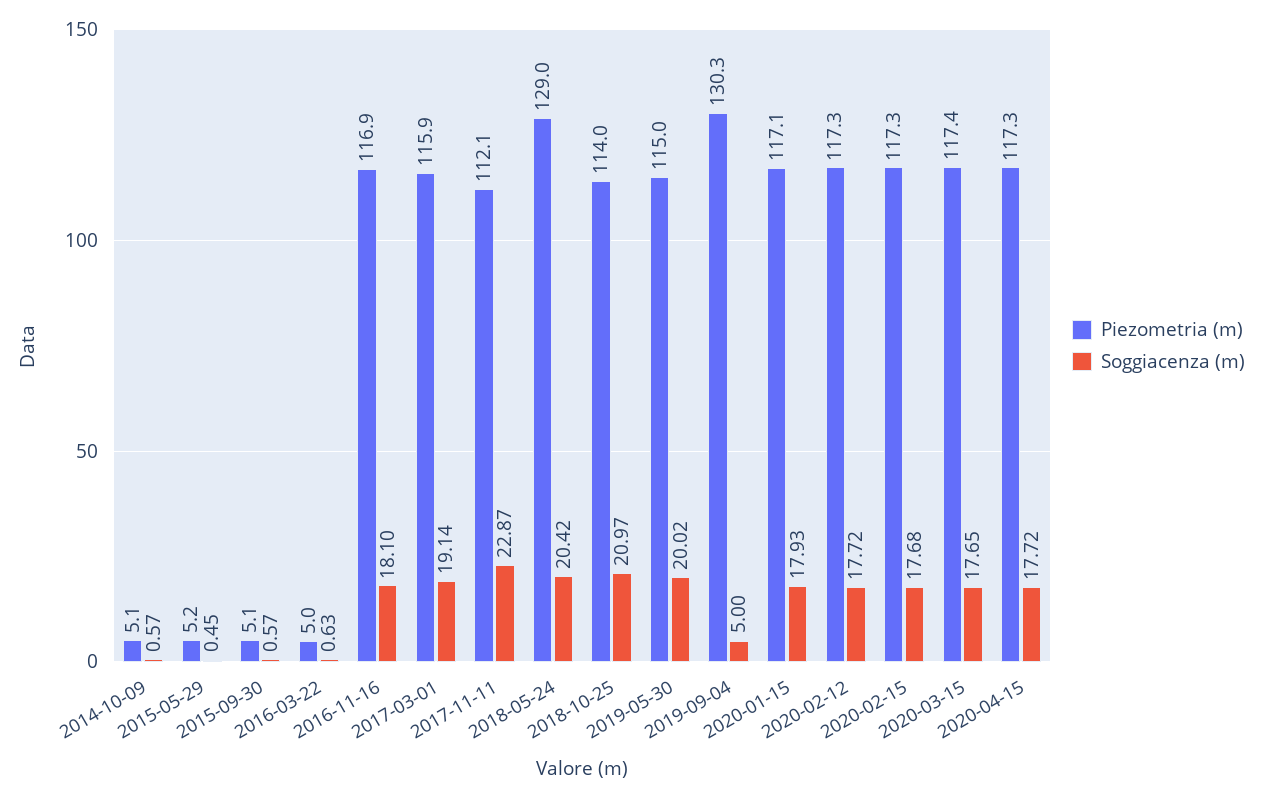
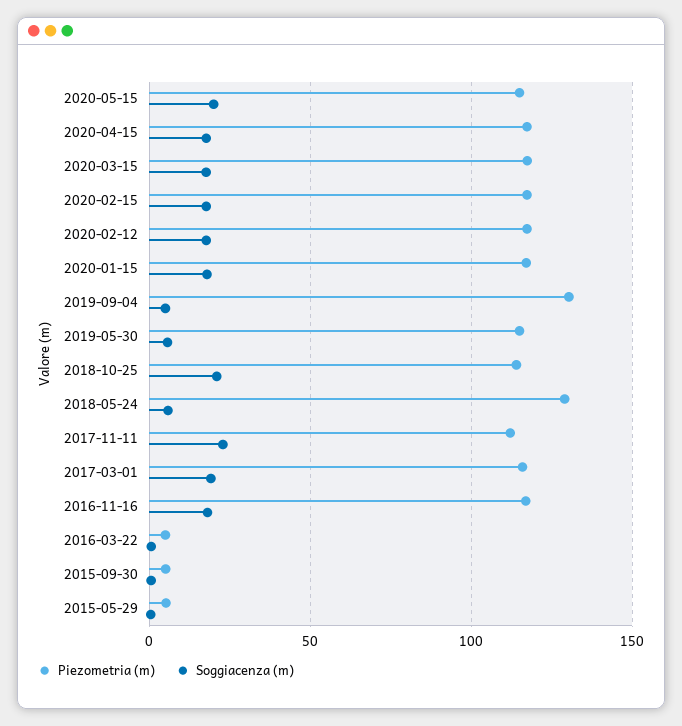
Piezometria (m), 2014-10-09: 5.1 -> none
Soggiacenza (m), 2014-10-09: 0.57 -> none
Soggiacenza (m), 2018-05-24: 20.42 -> 5
Soggiacenza (m), 2019-05-30: 20.02 -> 5
Piezometria (m), 2020-05-15: none -> 115
Soggiacenza (m), 2020-05-15: none -> 20

